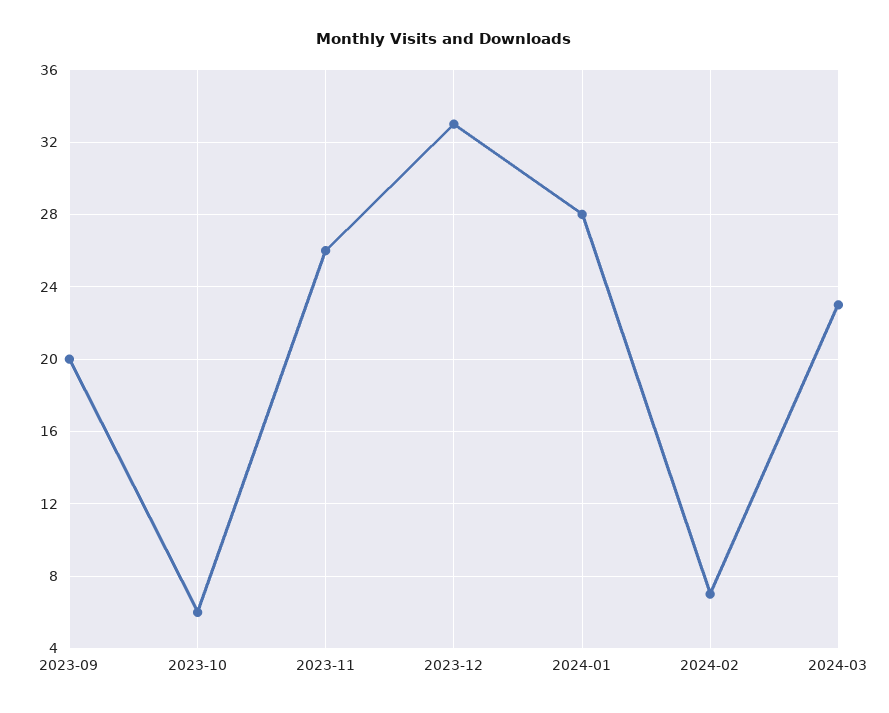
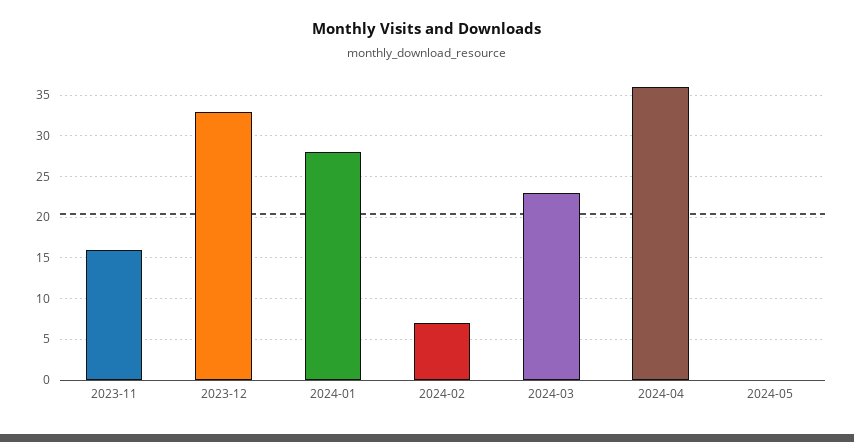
2023-09: 20 -> none
2023-10: 6 -> none
2023-11: 26 -> 16
2024-04: none -> 36
2024-05: none -> 0

